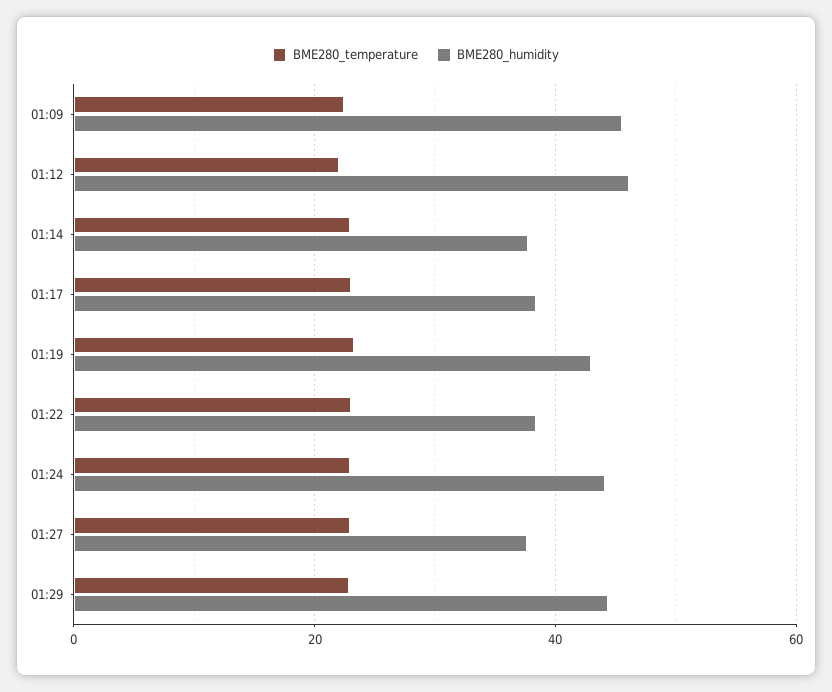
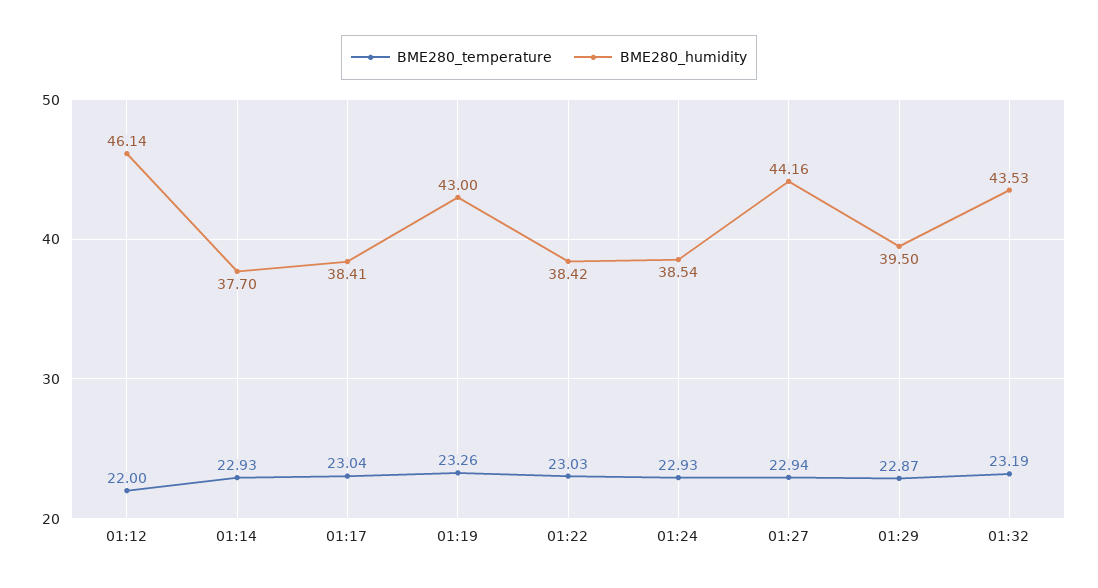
BME280_temperature, 01:09: 22 -> none
BME280_humidity, 01:09: 46 -> none
BME280_humidity, 01:24: 44 -> 38.54
BME280_humidity, 01:27: 38 -> 44.16
BME280_humidity, 01:29: 44 -> 39.5
BME280_temperature, 01:32: none -> 23.19
BME280_humidity, 01:32: none -> 43.53

